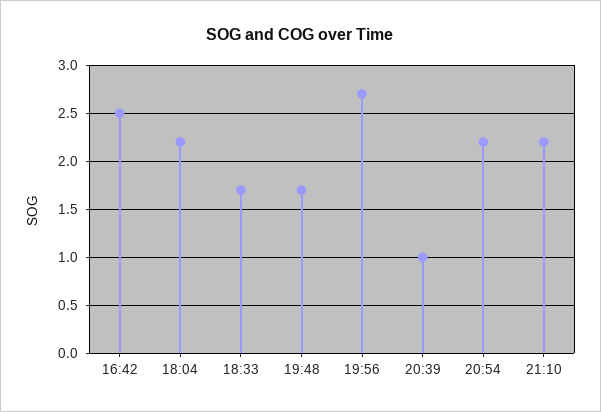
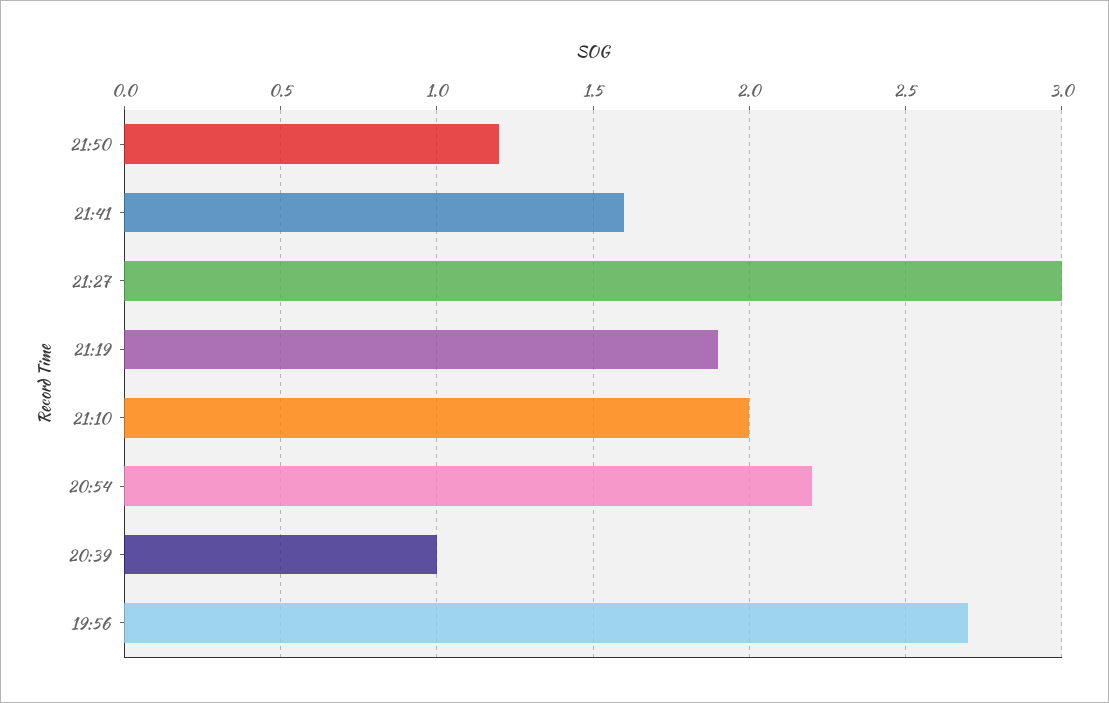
16:42: 2.5 -> none
18:04: 2.2 -> none
18:33: 1.7 -> none
19:48: 1.7 -> none
21:10: 2.2 -> 2
21:50: none -> 1.2
21:41: none -> 1.6
21:27: none -> 3
21:19: none -> 1.9

